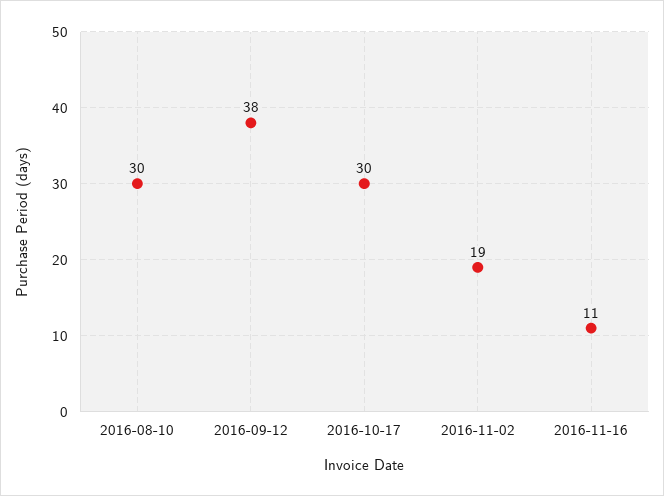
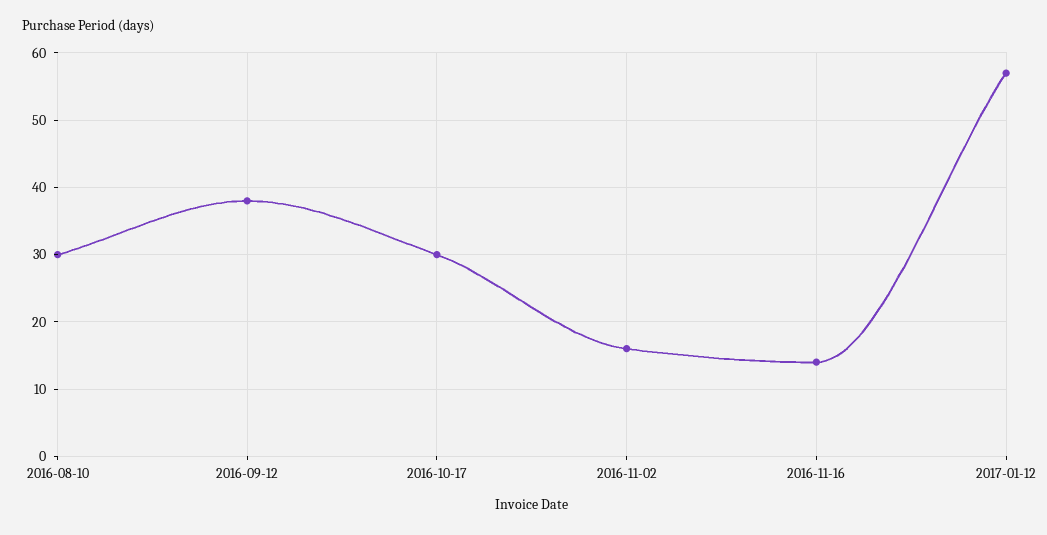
2016-11-02: 19 -> 16
2016-11-16: 11 -> 14
2017-01-12: none -> 57

